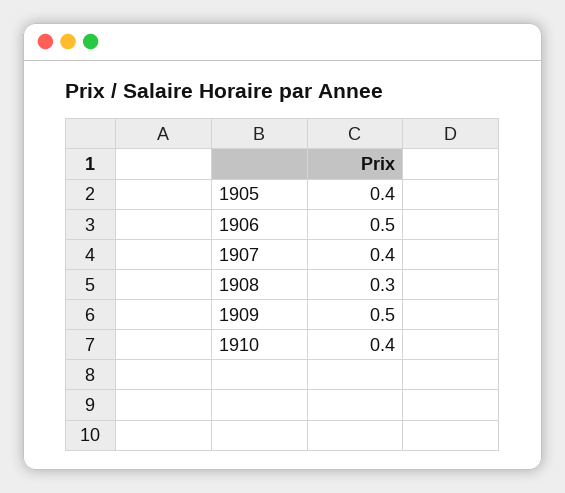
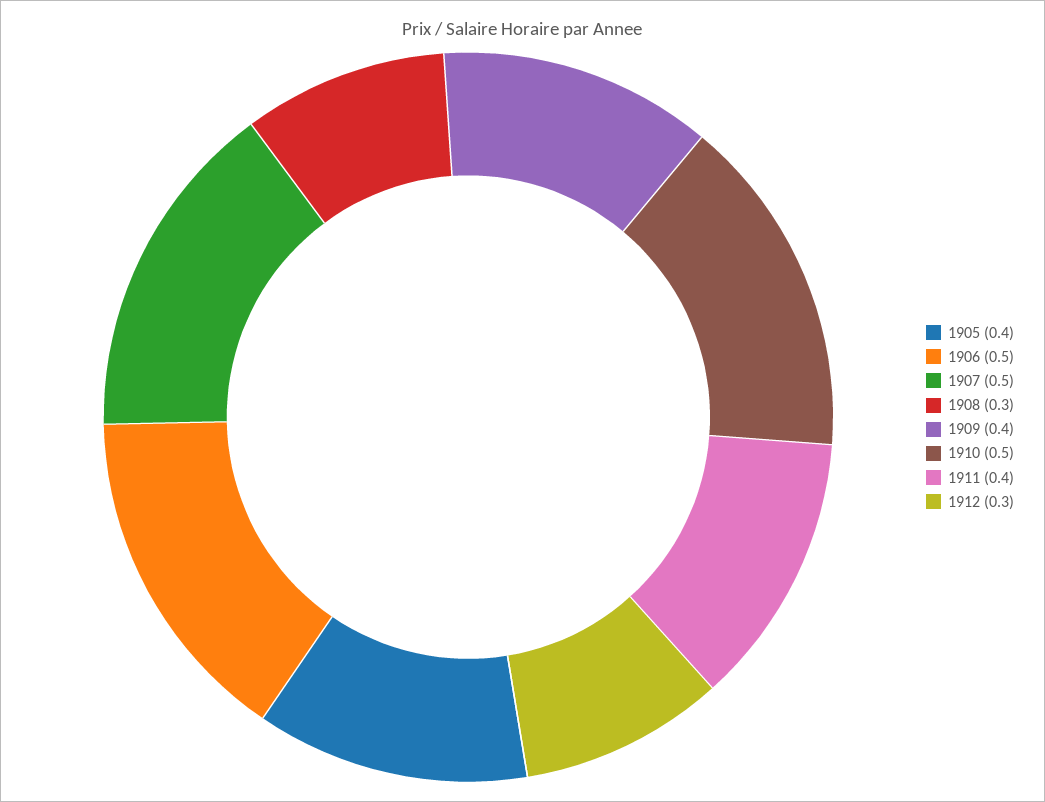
1907: 0.4 -> 0.5
1909: 0.5 -> 0.4
1910: 0.4 -> 0.5
1911: none -> 0.4
1912: none -> 0.3

